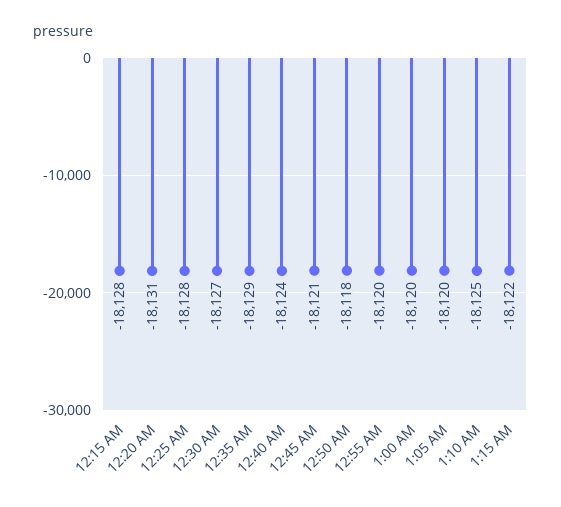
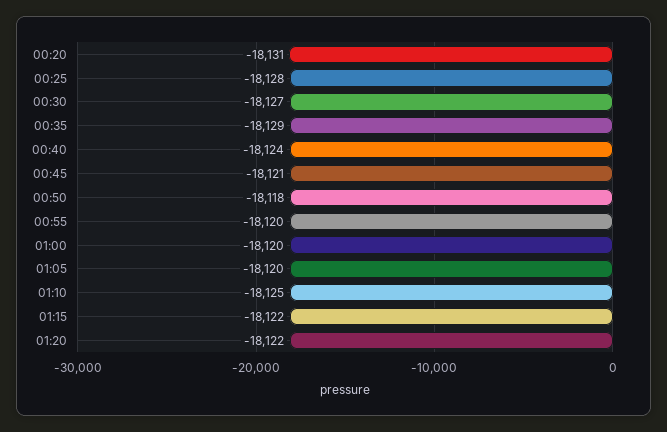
12:15 AM: -18128 -> none
01:20: none -> -18122

